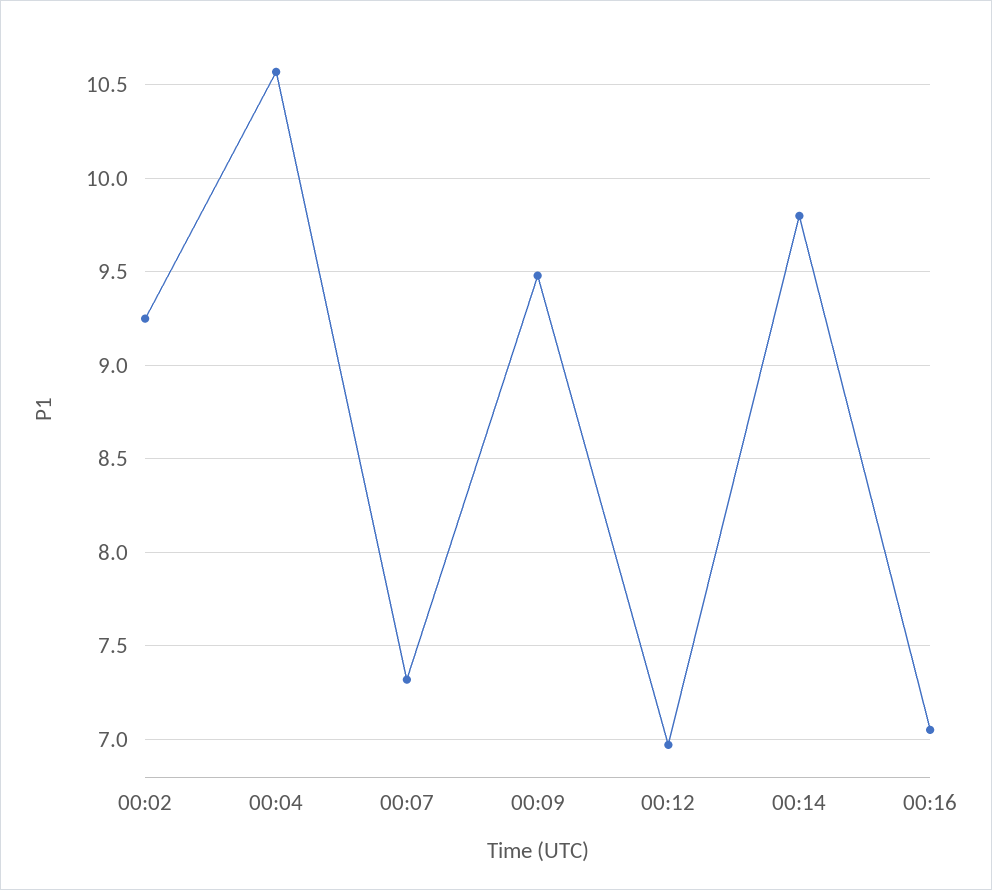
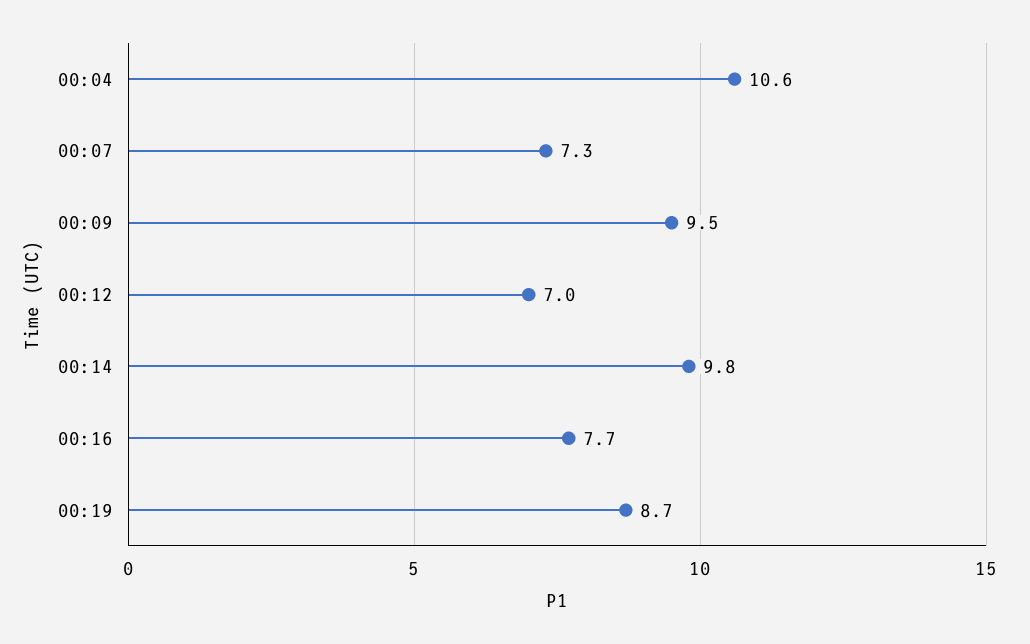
00:02: 9.25 -> none
00:16: 7.05 -> 7.7
00:19: none -> 8.7

